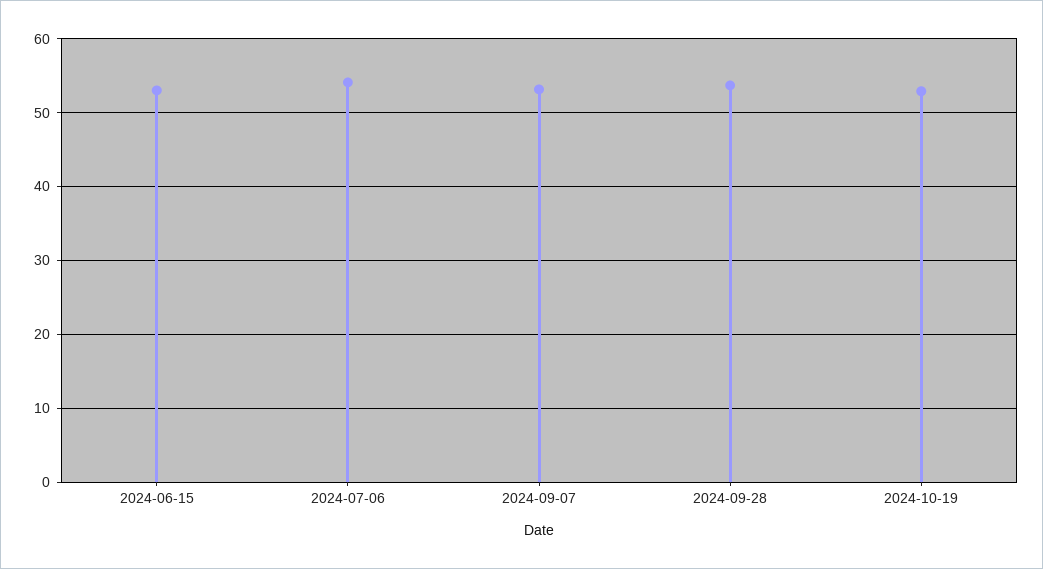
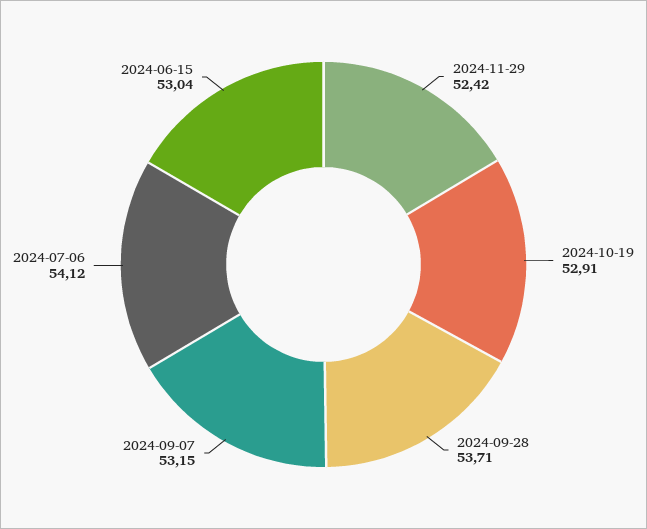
2024-11-29: none -> 52.42

